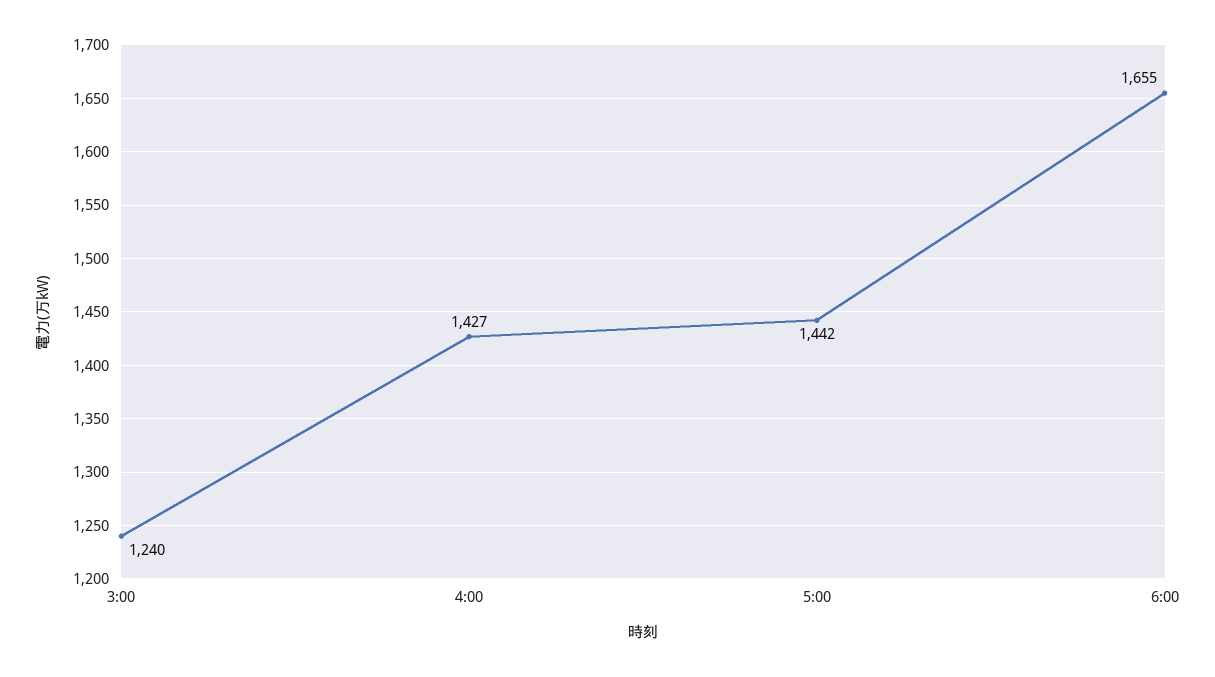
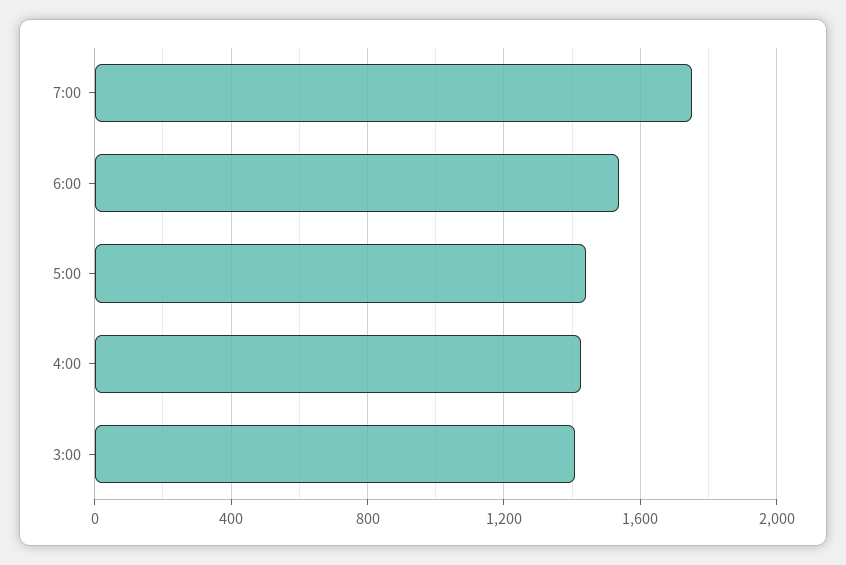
3:00: 1240 -> 1400
6:00: 1655 -> 1550
7:00: none -> 1750

